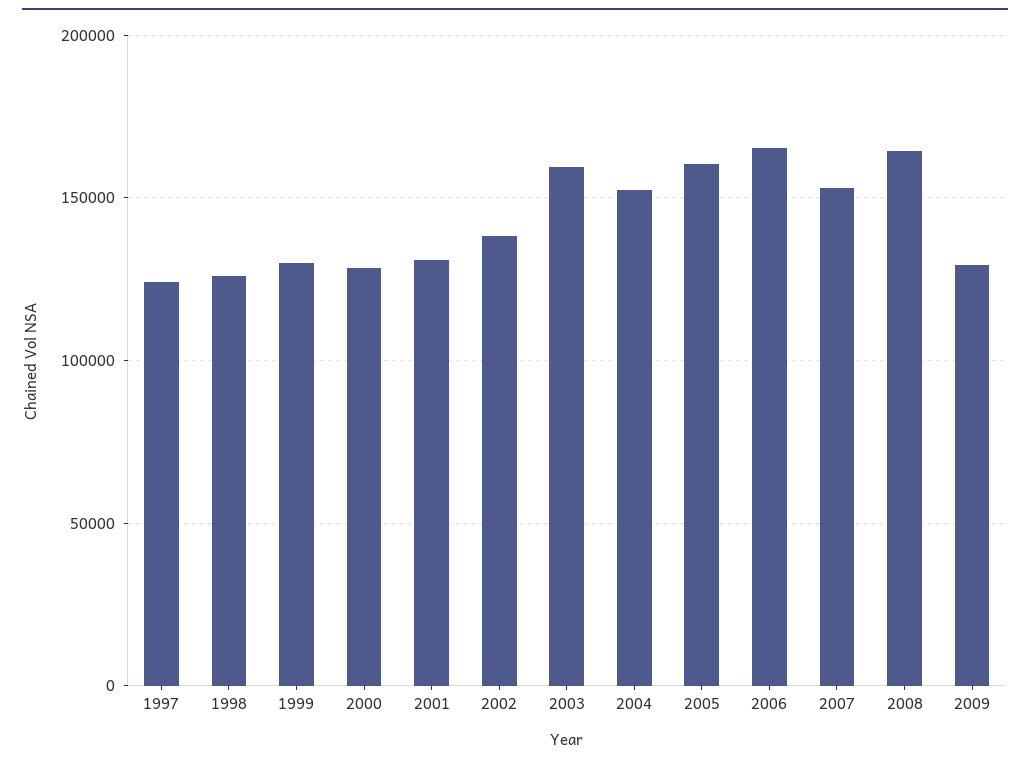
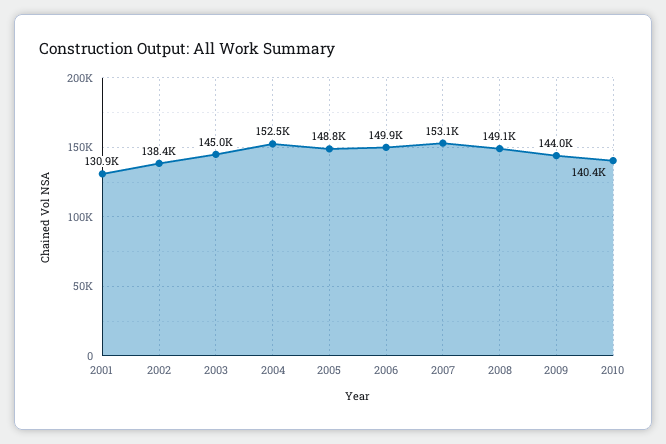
1997: 125000 -> none
1998: 125000 -> none
1999: 130000 -> none
2000: 130000 -> none
2003: 160000 -> 145000
2005: 160000 -> 148800
2006: 165000 -> 149900
2008: 165000 -> 149100
2009: 130000 -> 144000
2010: none -> 140400

